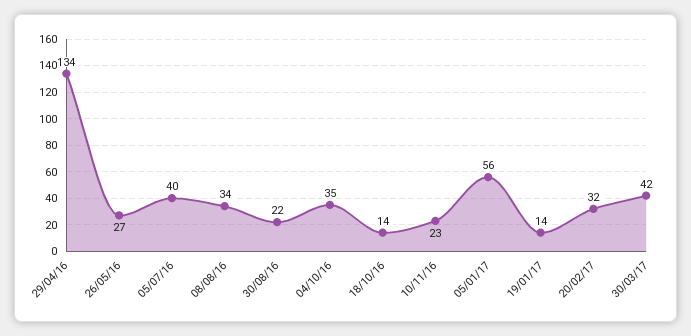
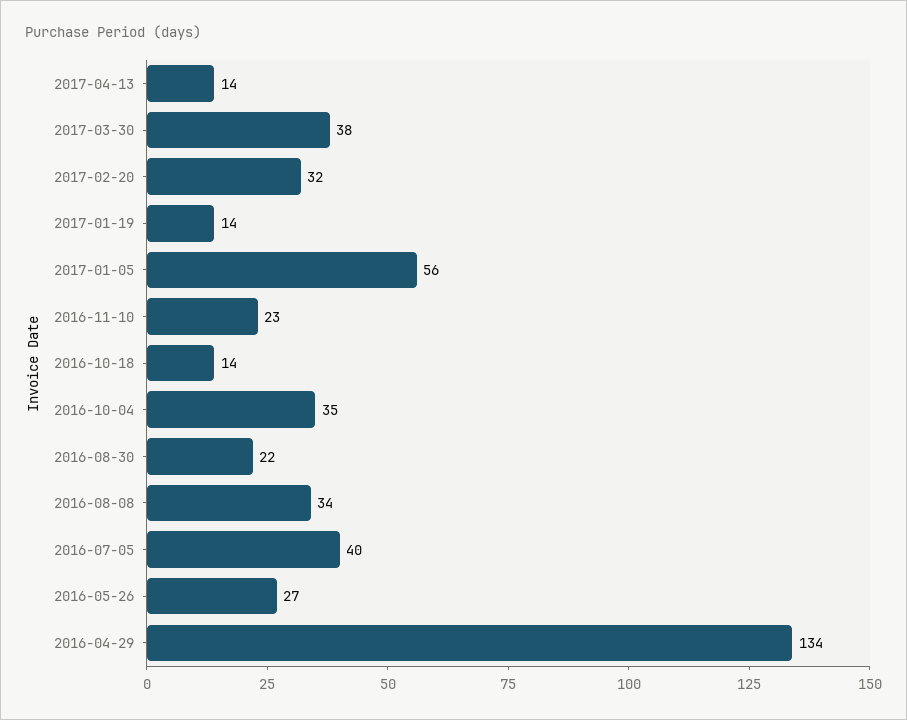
30/03/17: 42 -> 38
2017-04-13: none -> 14

